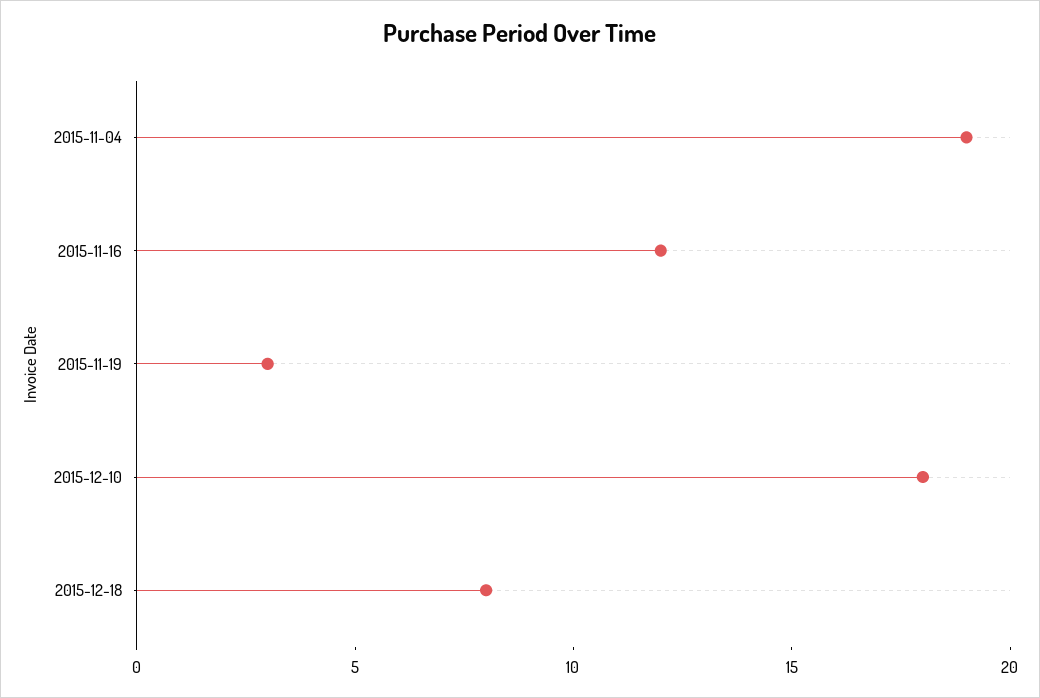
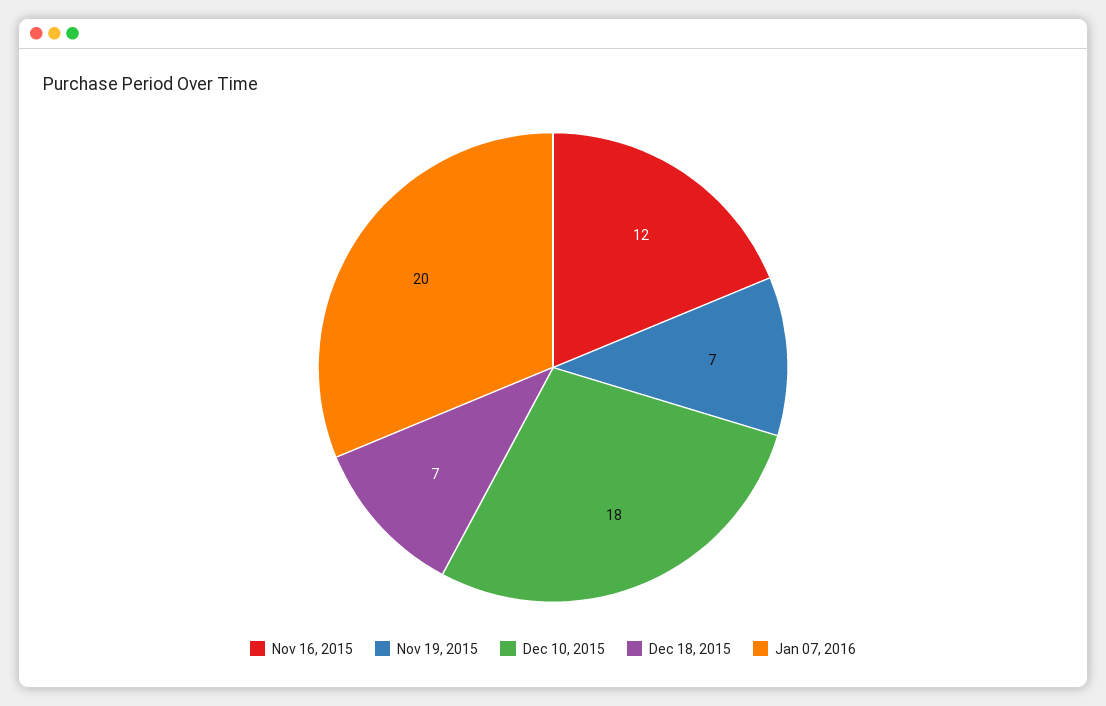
2015-11-04: 19 -> none
2015-11-19: 3 -> 7
2015-12-18: 8 -> 7
Jan 07, 2016: none -> 20

